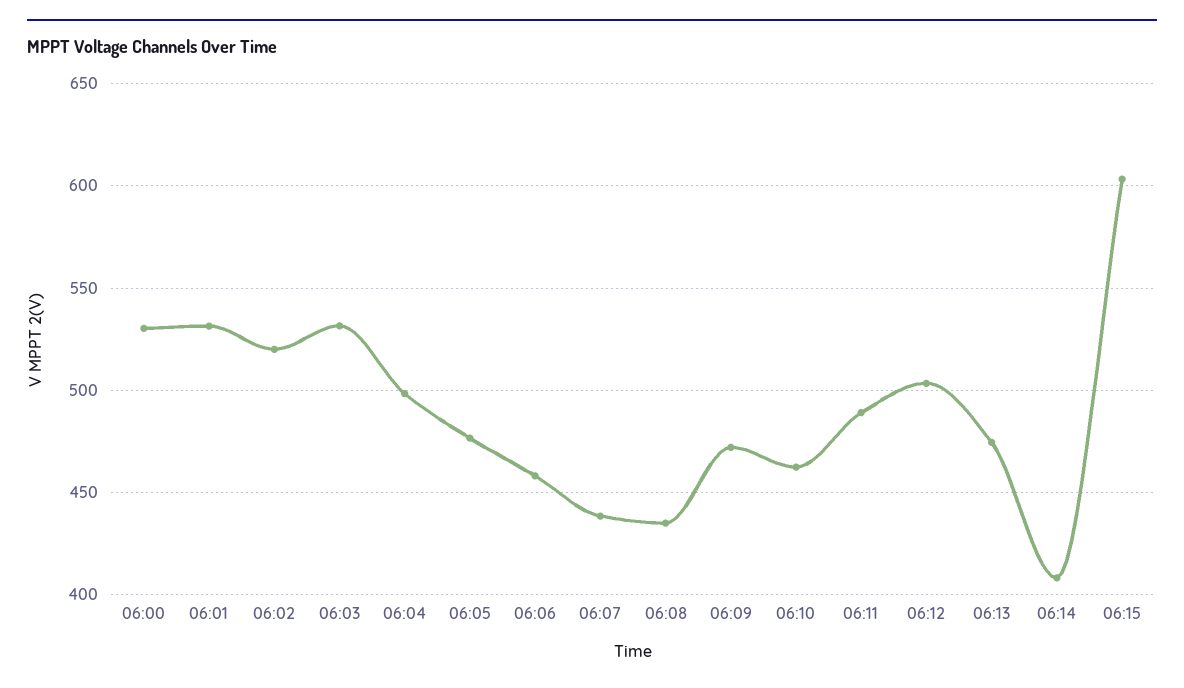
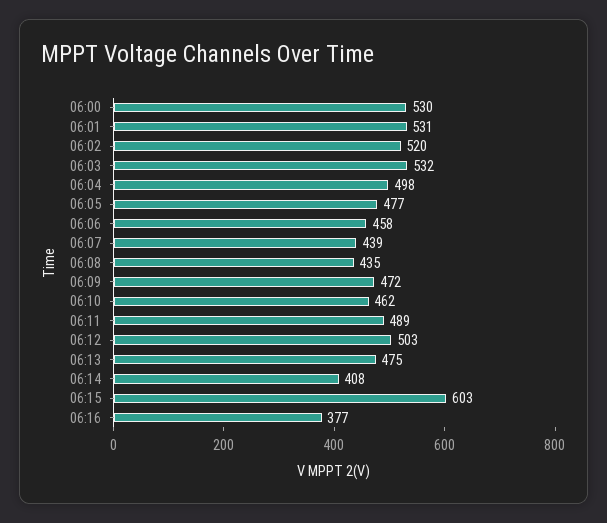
06:16: none -> 377

